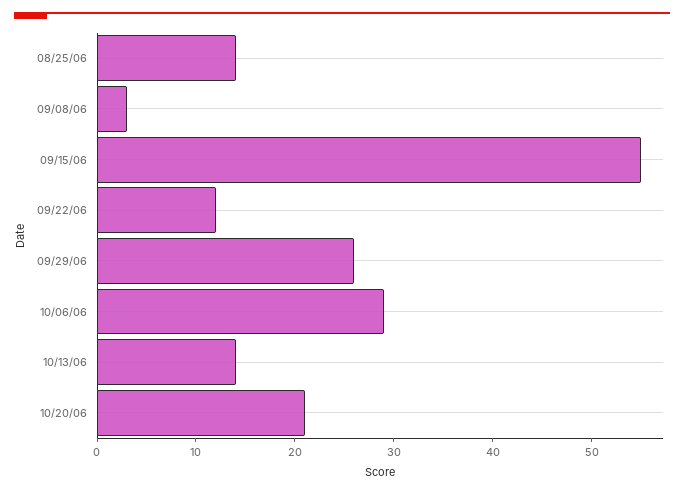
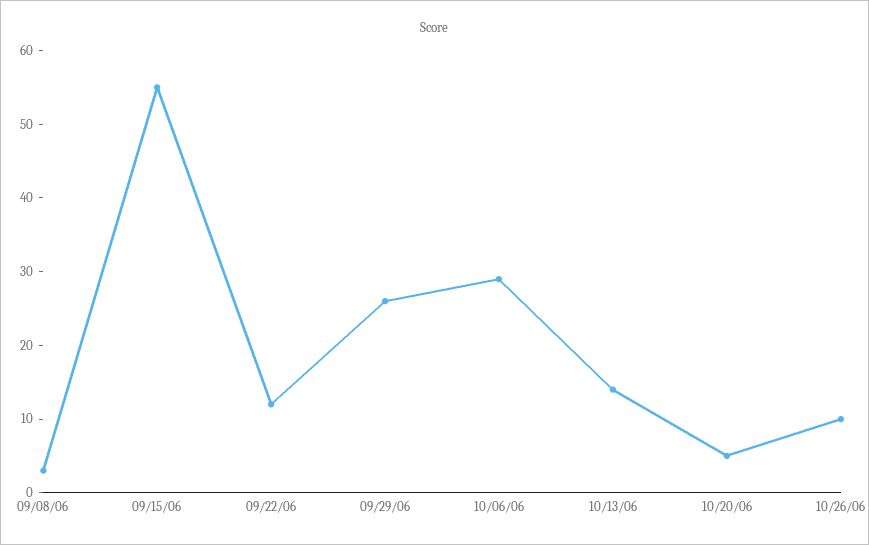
08/25/06: 14 -> none
10/20/06: 21 -> 5
10/26/06: none -> 10

